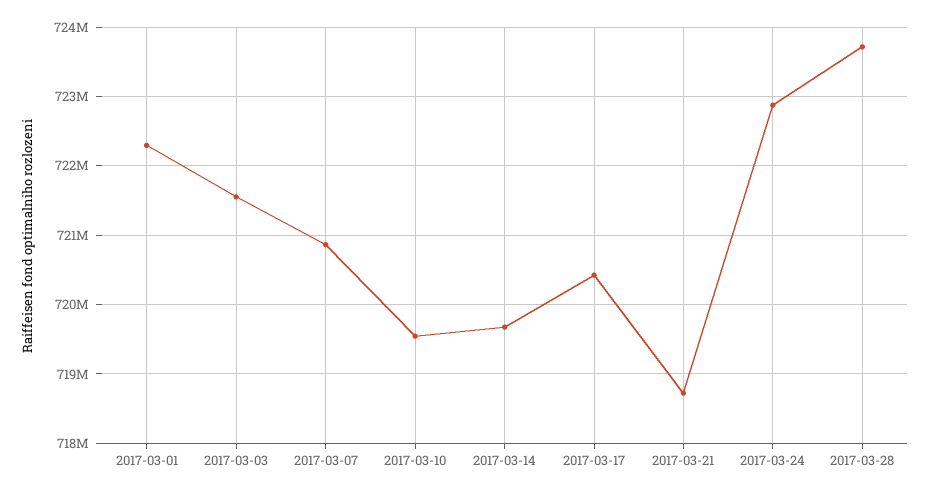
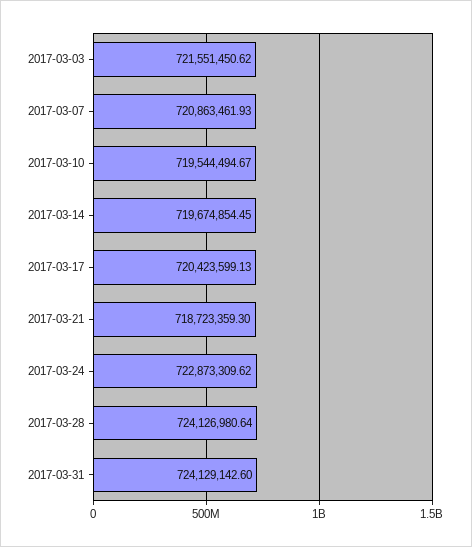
2017-03-01: 722300000 -> none
2017-03-28: 723700000 -> 724126980.64
2017-03-31: none -> 724129142.6

